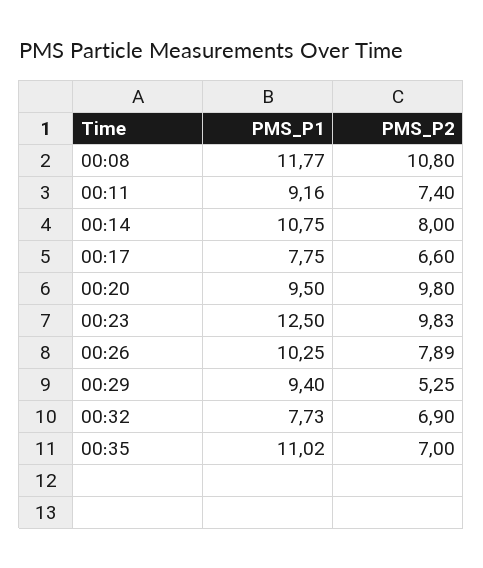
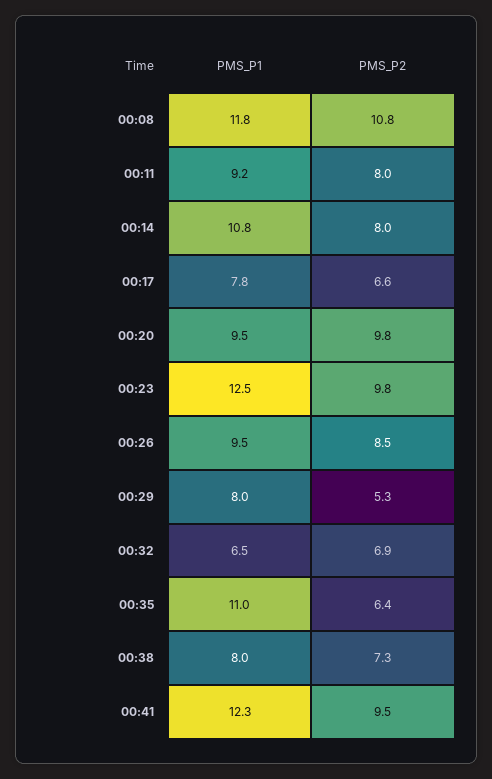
PMS_P2, 00:11: 7.4 -> 8
PMS_P1, 00:26: 10.25 -> 9.5
PMS_P2, 00:26: 7.89 -> 8.5
PMS_P1, 00:29: 9.4 -> 8
PMS_P1, 00:32: 7.73 -> 6.5
PMS_P2, 00:35: 7 -> 6.4
PMS_P1, 00:38: none -> 8
PMS_P2, 00:38: none -> 7.3
PMS_P1, 00:41: none -> 12.3
PMS_P2, 00:41: none -> 9.5

